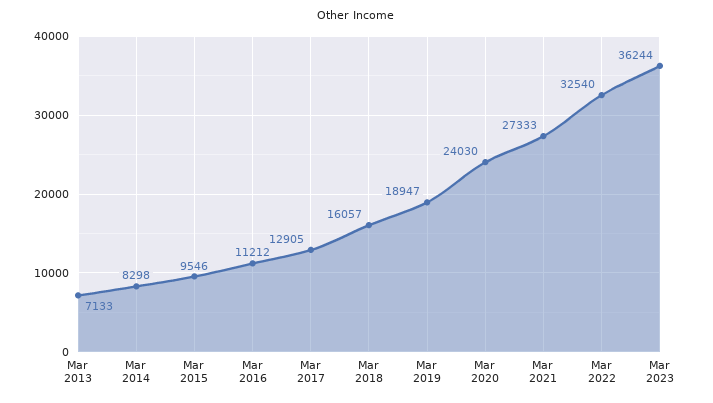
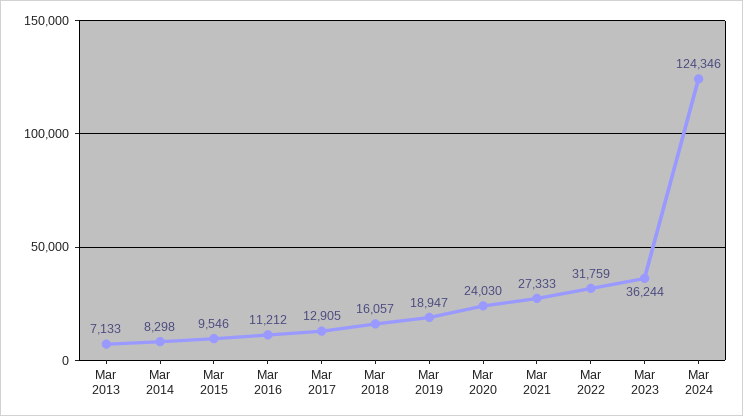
Mar 2022: 32540 -> 31759
Mar 2024: none -> 124346

